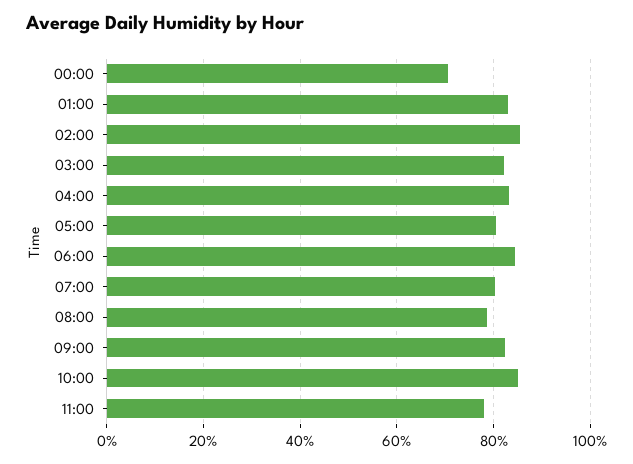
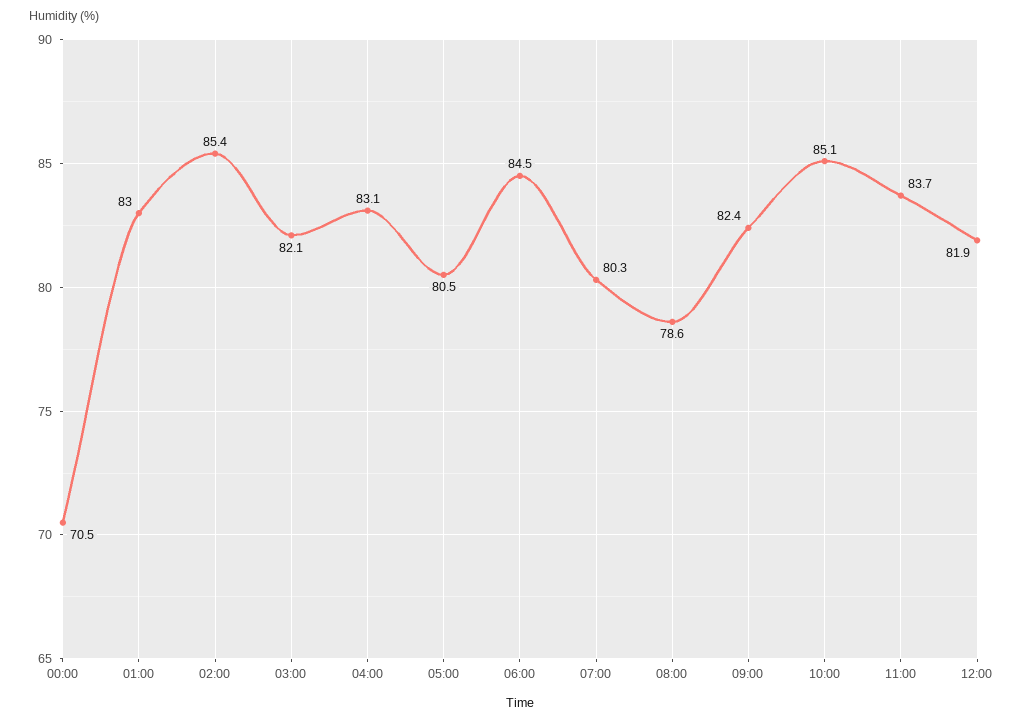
11:00: 78 -> 83.7
12:00: none -> 81.9

